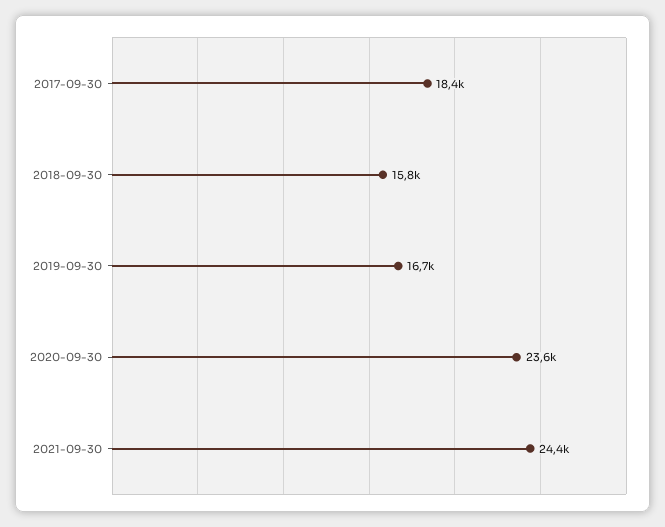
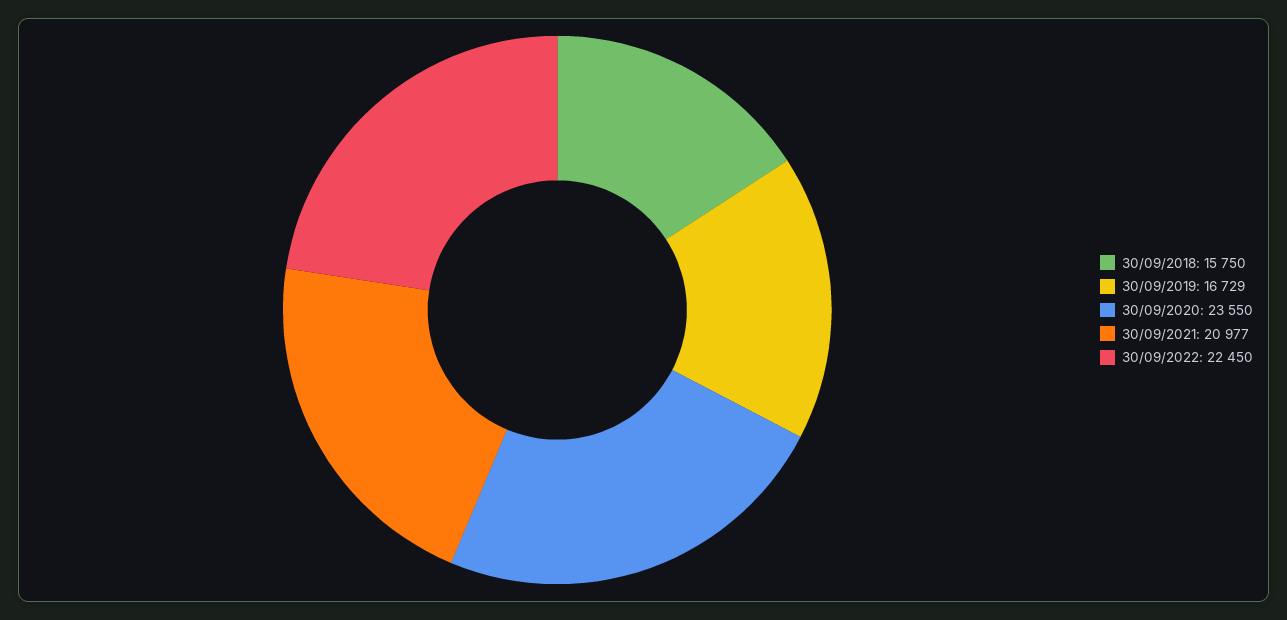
2017-09-30: 18400 -> none
2021-09-30: 24400 -> 20977
30/09/2022: none -> 22450

